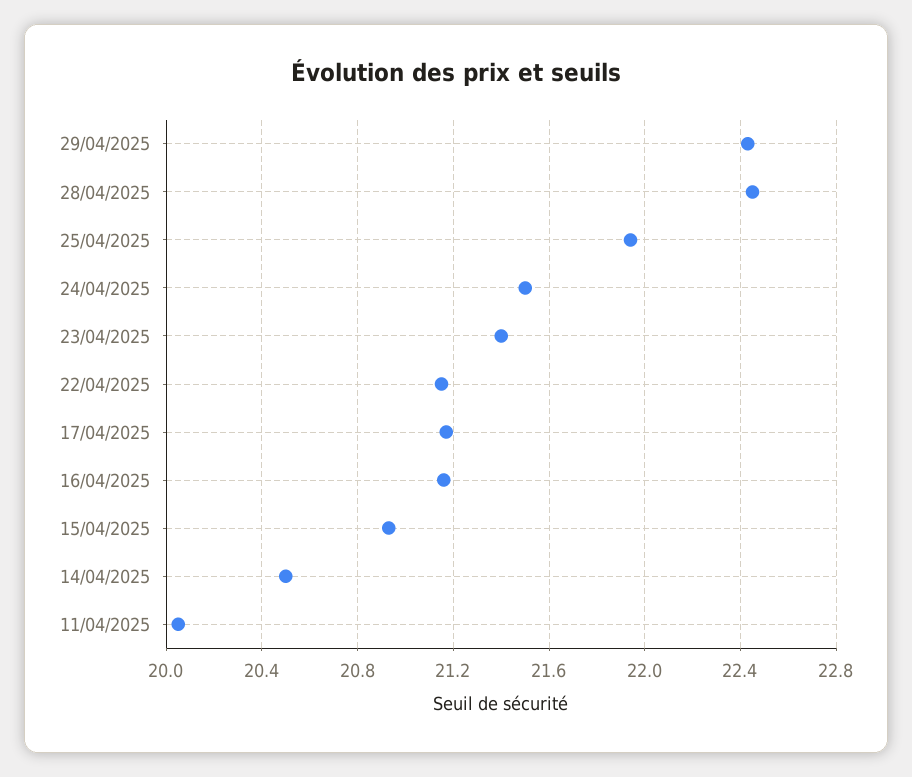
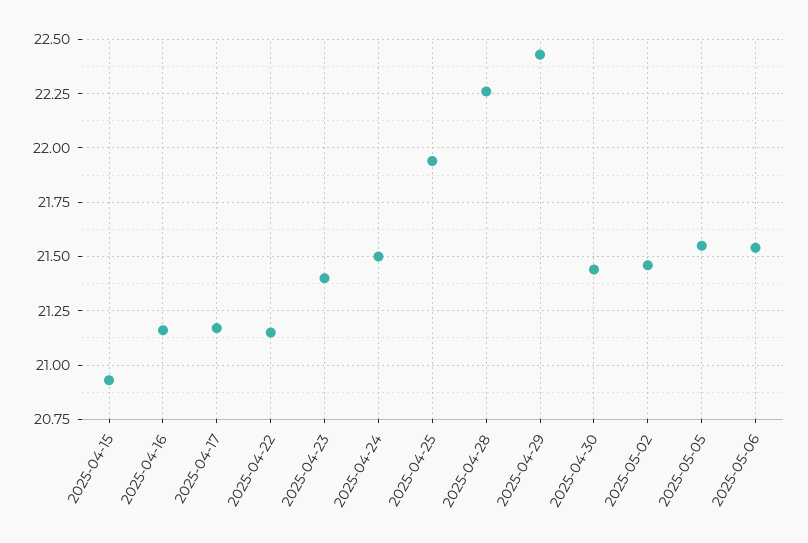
28/04/2025: 22.45 -> 22.25
14/04/2025: 20.5 -> none
11/04/2025: 20.05 -> none
2025-04-30: none -> 21.45
2025-05-02: none -> 21.45
2025-05-05: none -> 21.55
2025-05-06: none -> 21.55

